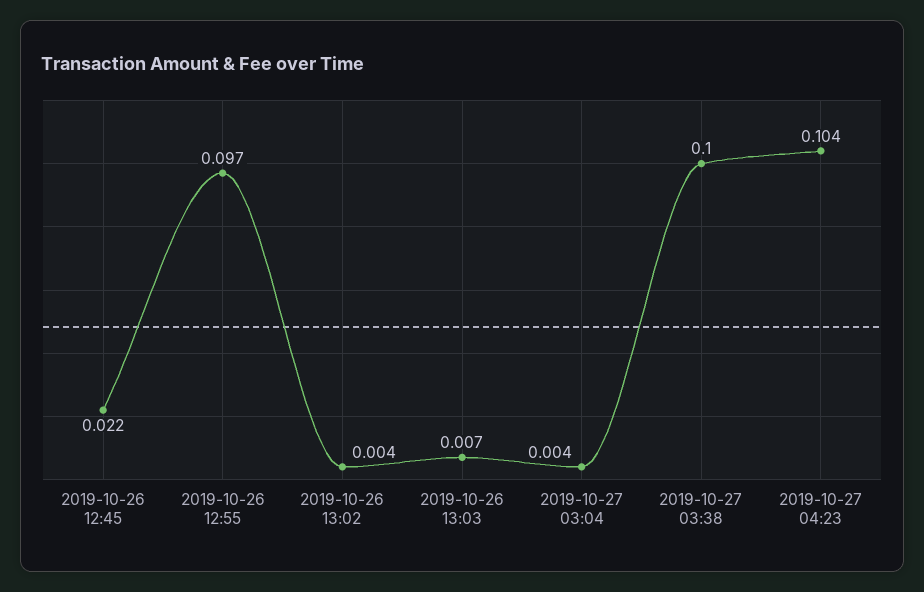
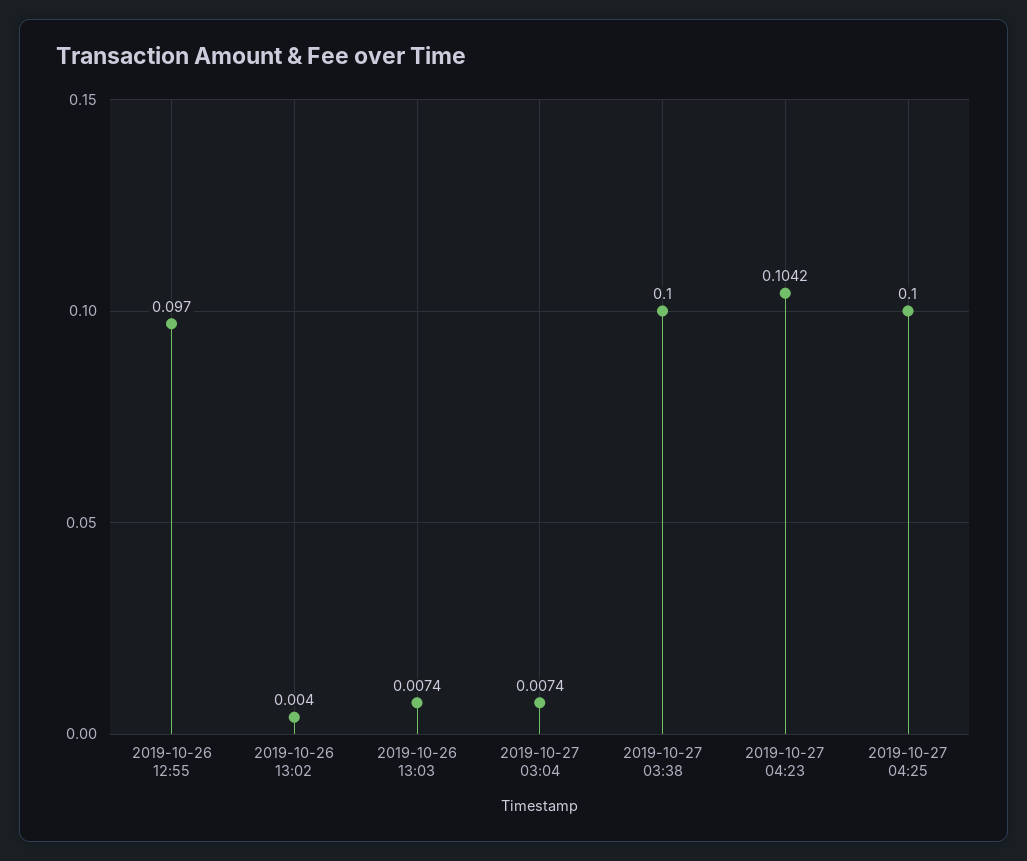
2019-10-26 12:45: 0.022 -> none
2019-10-27 03:04: 0.004 -> 0.0074
2019-10-27 04:25: none -> 0.1

